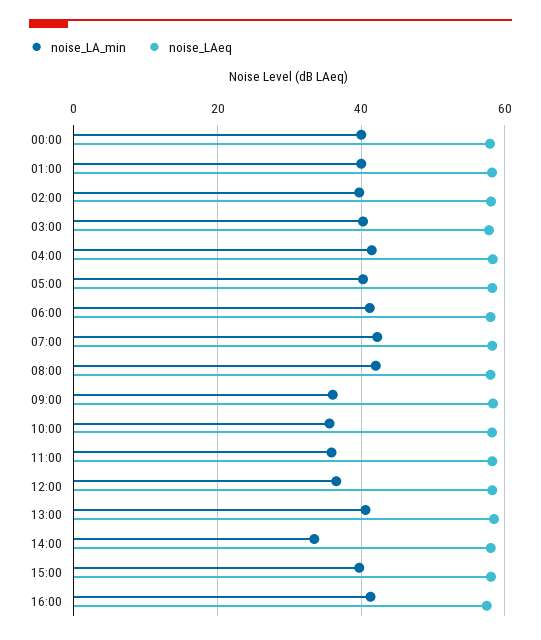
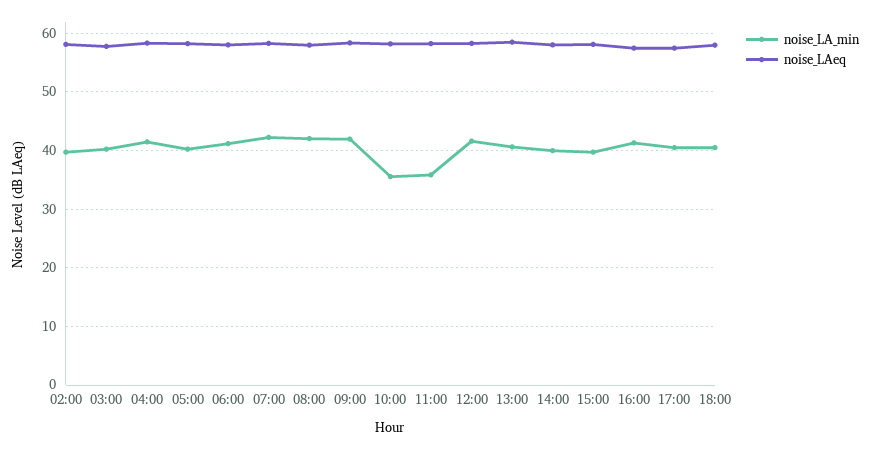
noise_LA_min, 00:00: 40 -> none
noise_LAeq, 00:00: 58 -> none
noise_LA_min, 01:00: 40 -> none
noise_LAeq, 01:00: 58 -> none
noise_LA_min, 09:00: 36 -> 42
noise_LA_min, 12:00: 36 -> 42
noise_LA_min, 14:00: 34 -> 40
noise_LA_min, 17:00: none -> 40
noise_LAeq, 17:00: none -> 58
noise_LA_min, 18:00: none -> 40
noise_LAeq, 18:00: none -> 58

